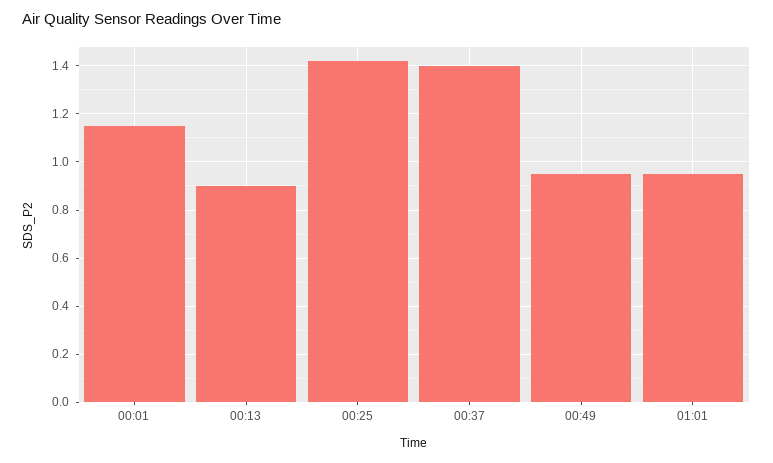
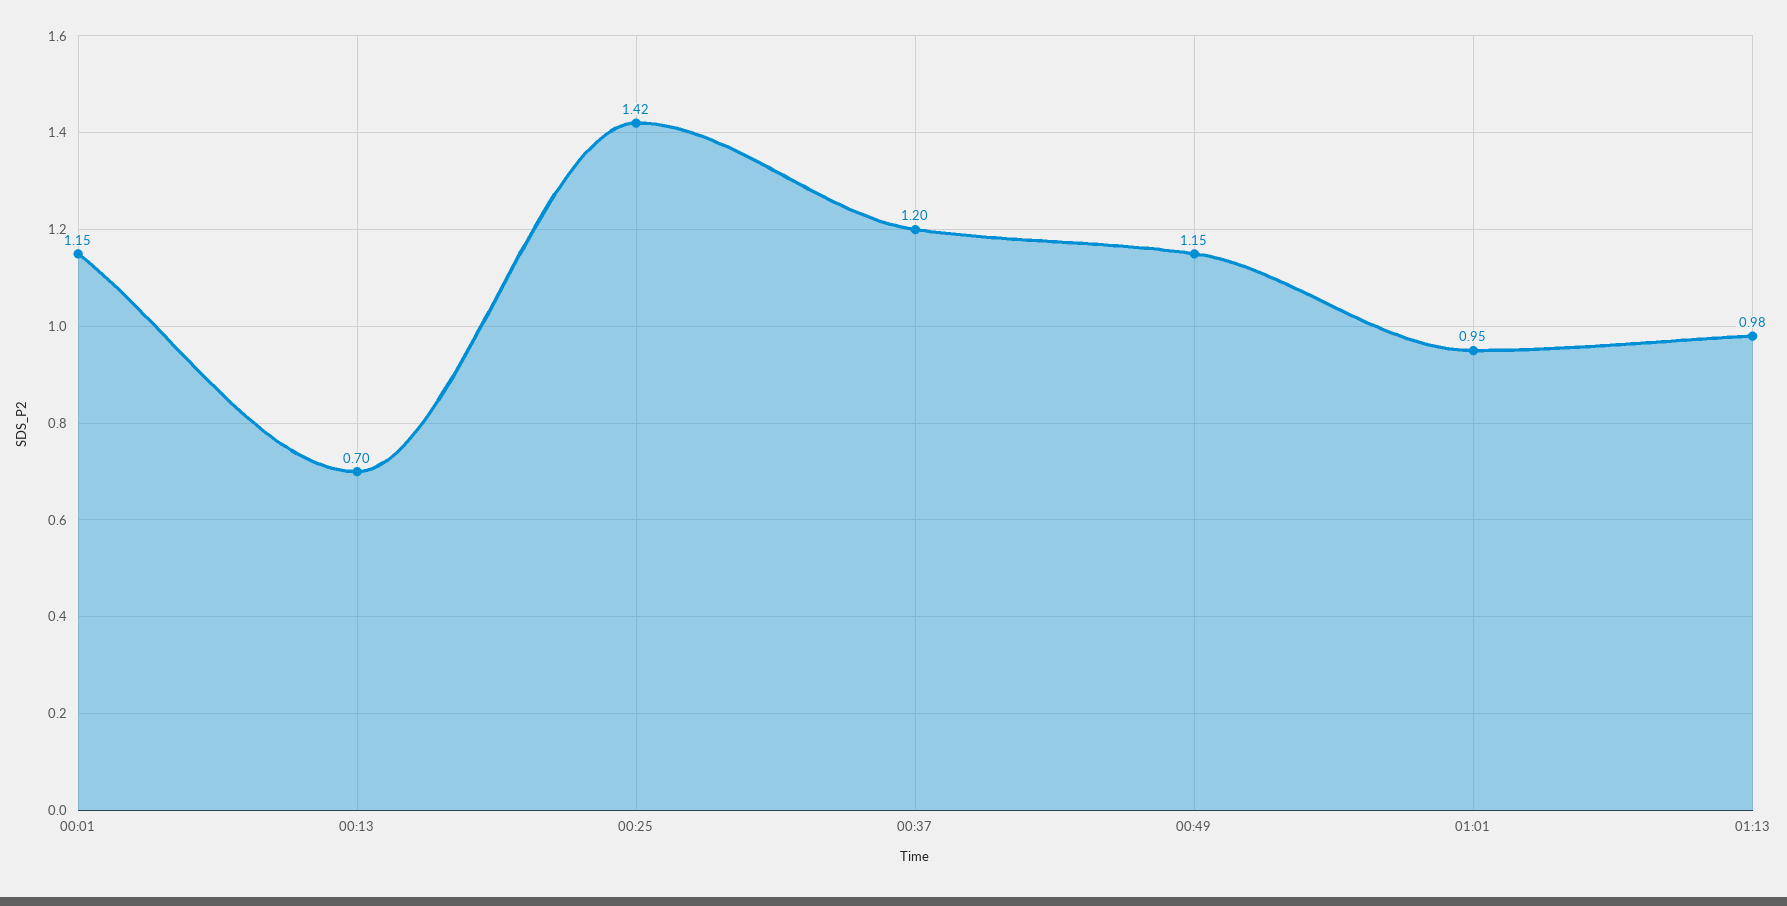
00:13: 0.9 -> 0.7
00:37: 1.4 -> 1.2
00:49: 0.95 -> 1.15
01:13: none -> 0.98

